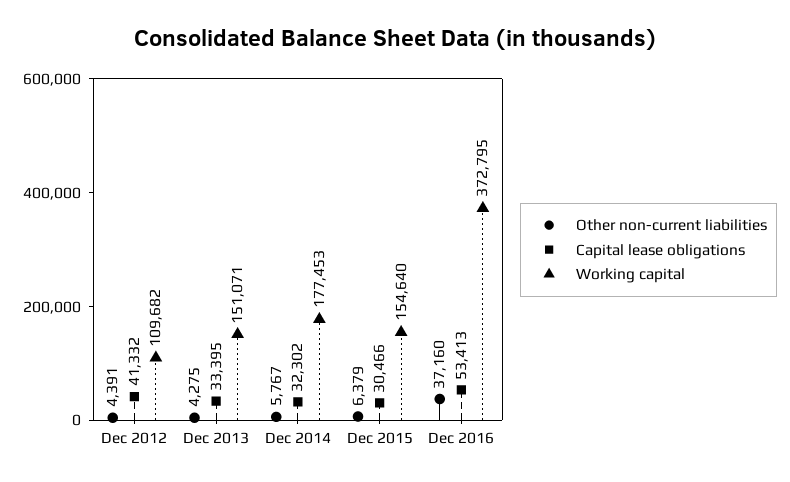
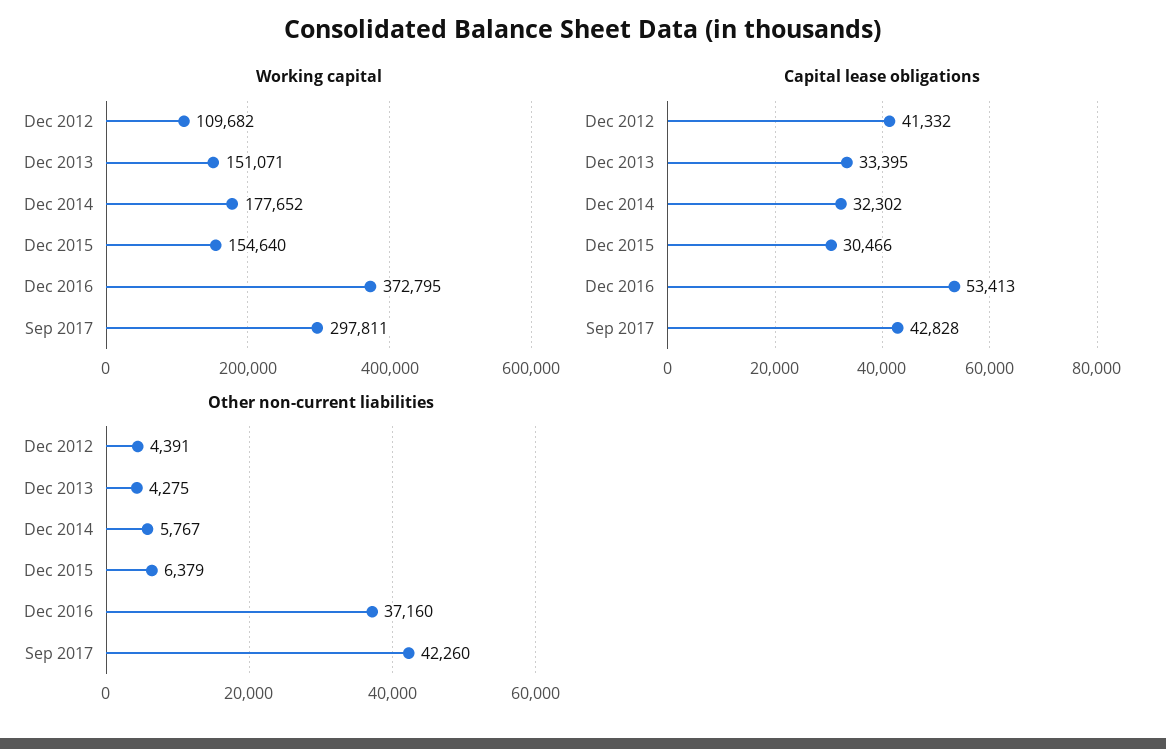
Working capital, Dec 2014: 177453 -> 177652
Working capital, Sep 2017: none -> 297811
Capital lease obligations, Sep 2017: none -> 42828
Other non-current liabilities, Sep 2017: none -> 42260

